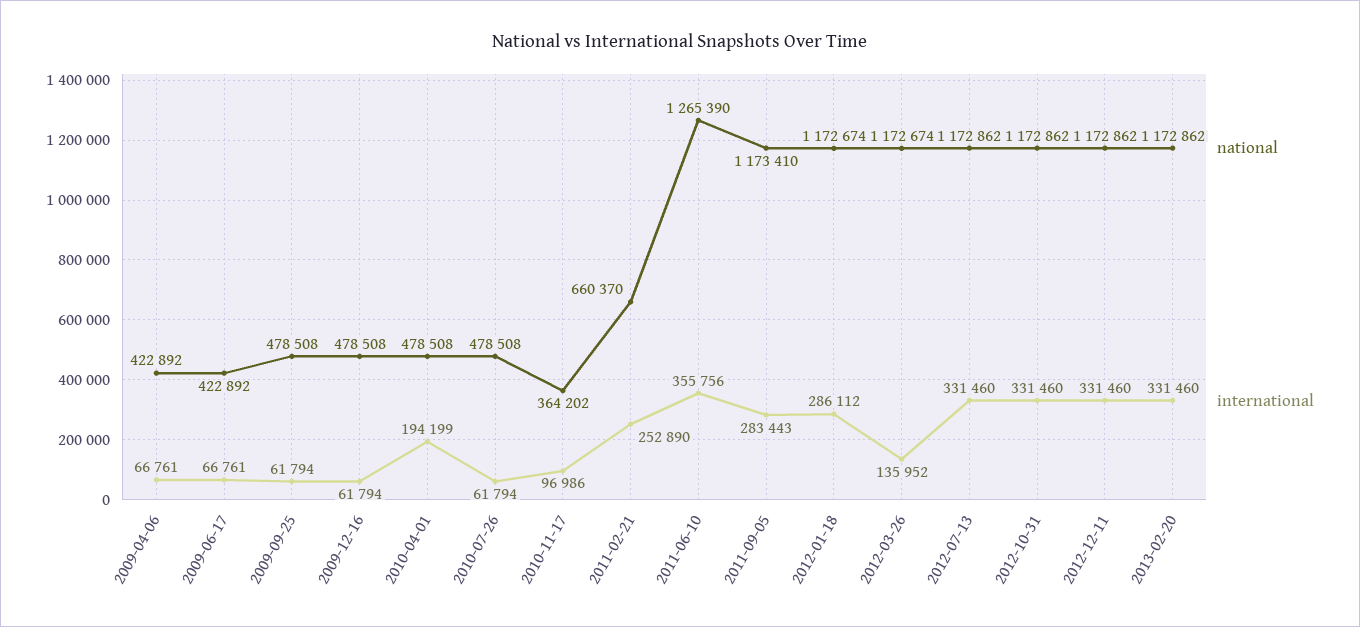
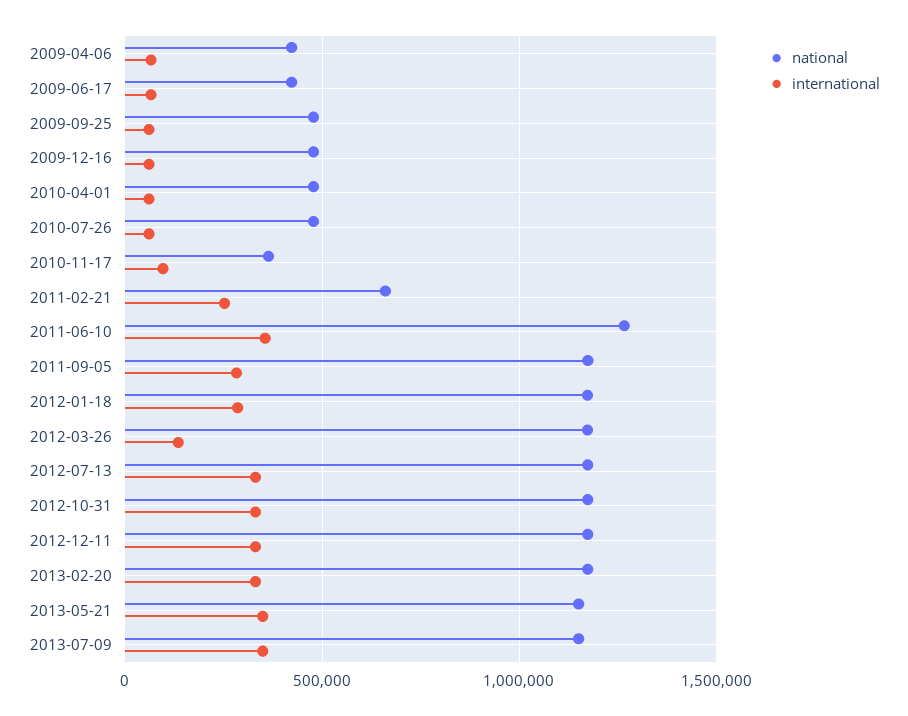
international, 2010-04-01: 194199 -> 50000
national, 2013-05-21: none -> 1150000
international, 2013-05-21: none -> 350000
national, 2013-07-09: none -> 1150000
international, 2013-07-09: none -> 350000

